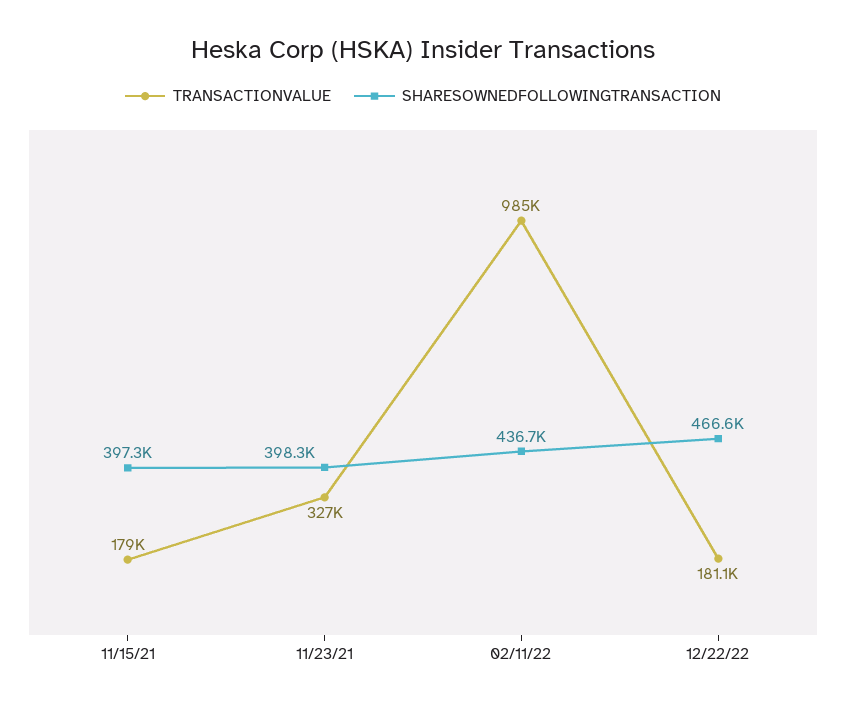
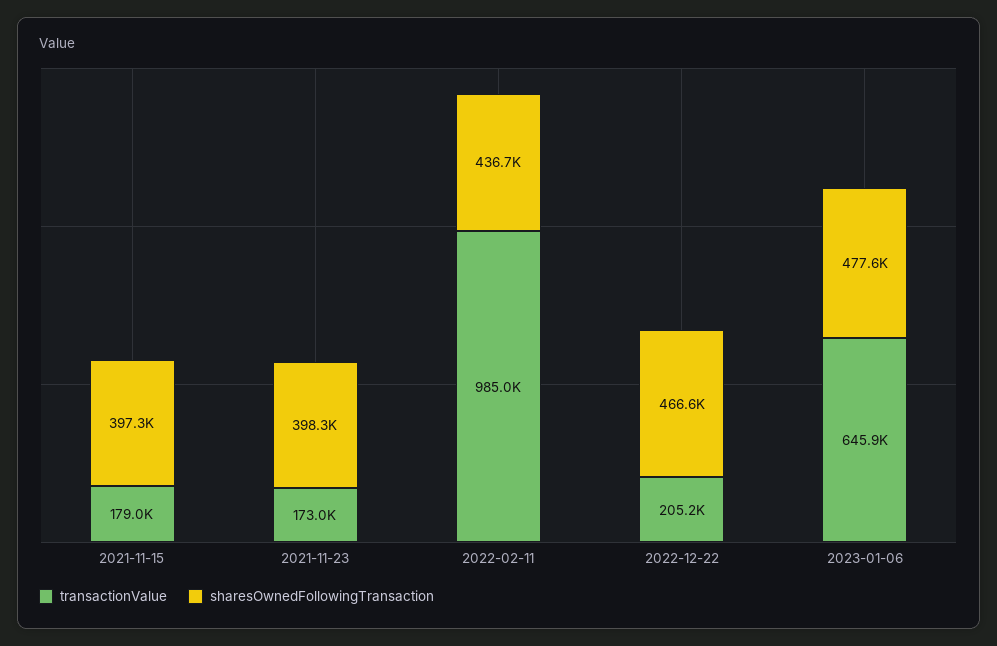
TRANSACTIONVALUE, 11/23/21: 327000 -> 173000
TRANSACTIONVALUE, 12/22/22: 181100 -> 205200
TRANSACTIONVALUE, 2023-01-06: none -> 645900
SHARESOWNEDFOLLOWINGTRANSACTION, 2023-01-06: none -> 477600

